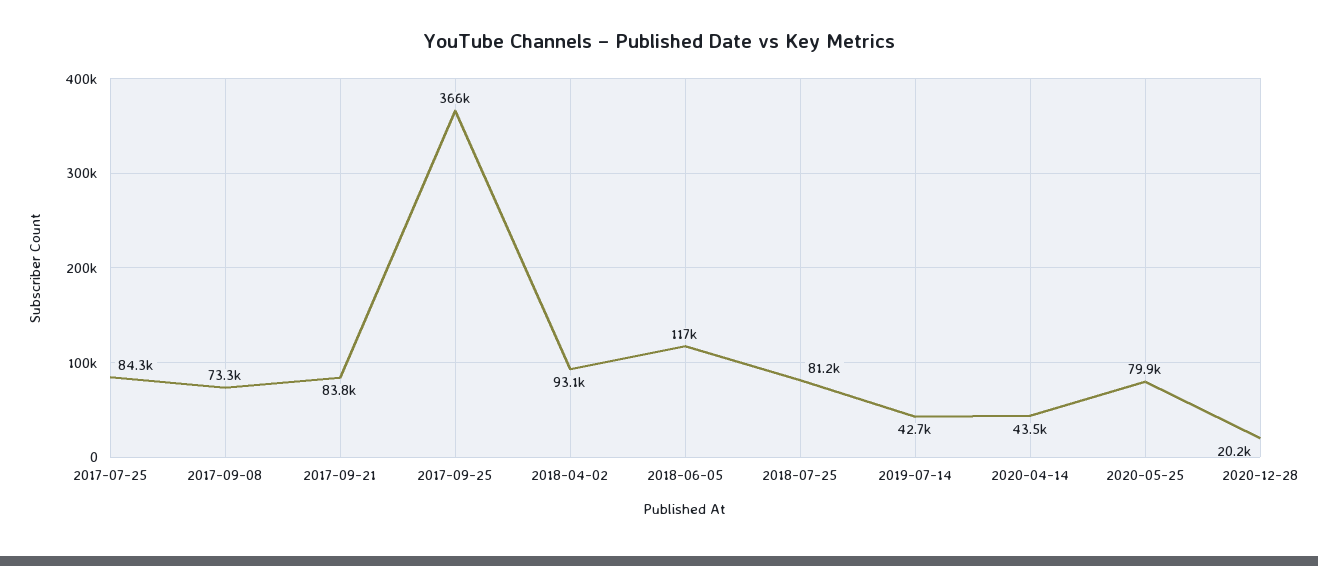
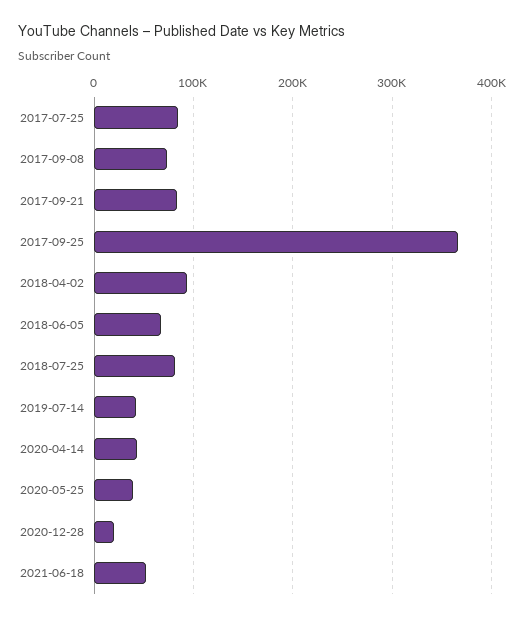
2018-06-05: 117000 -> 70000
2020-05-25: 79900 -> 40000
2021-06-18: none -> 50000

